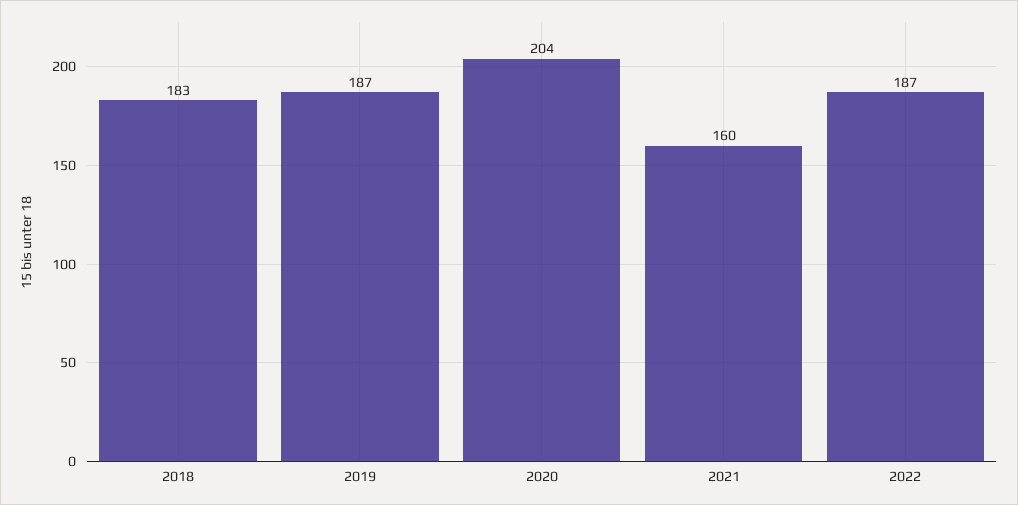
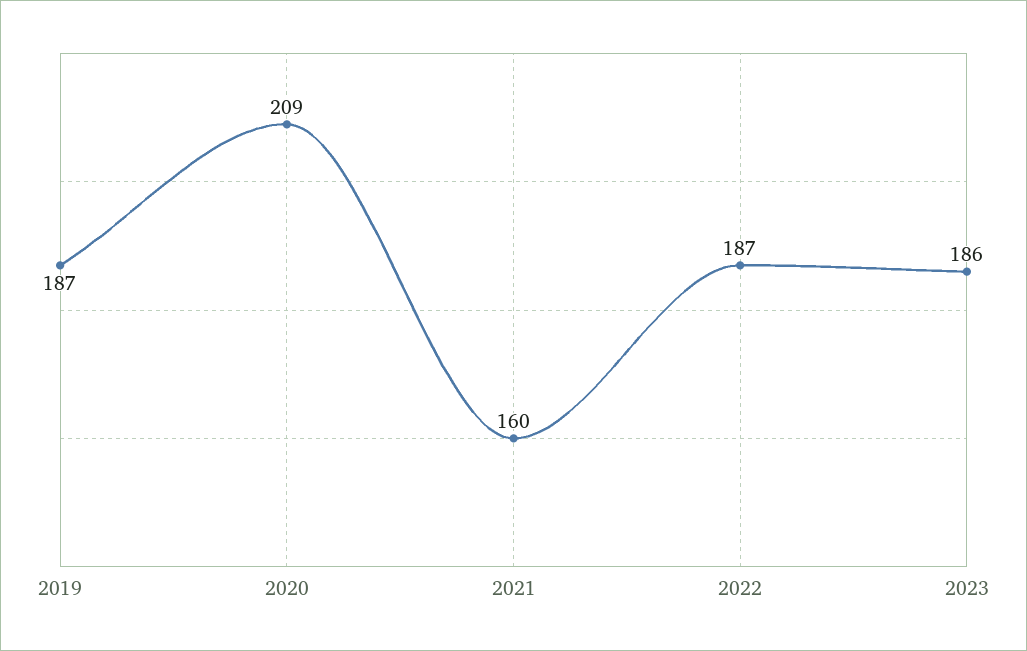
2018: 183 -> none
2020: 204 -> 209
2023: none -> 186

